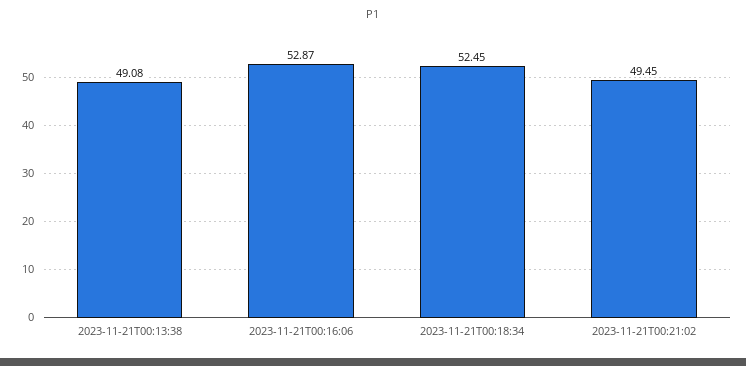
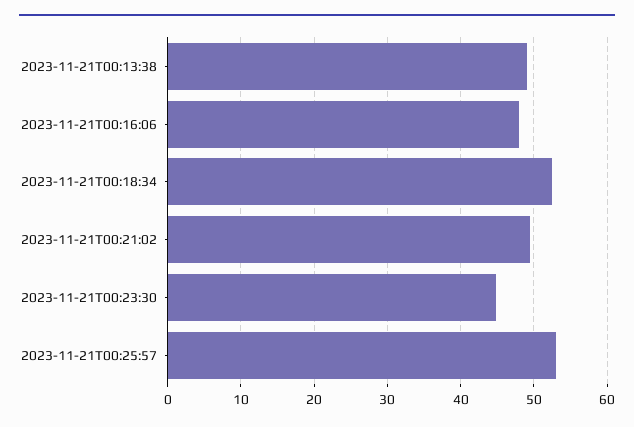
2023-11-21T00:16:06: 52.87 -> 48
2023-11-21T00:23:30: none -> 45
2023-11-21T00:25:57: none -> 53

